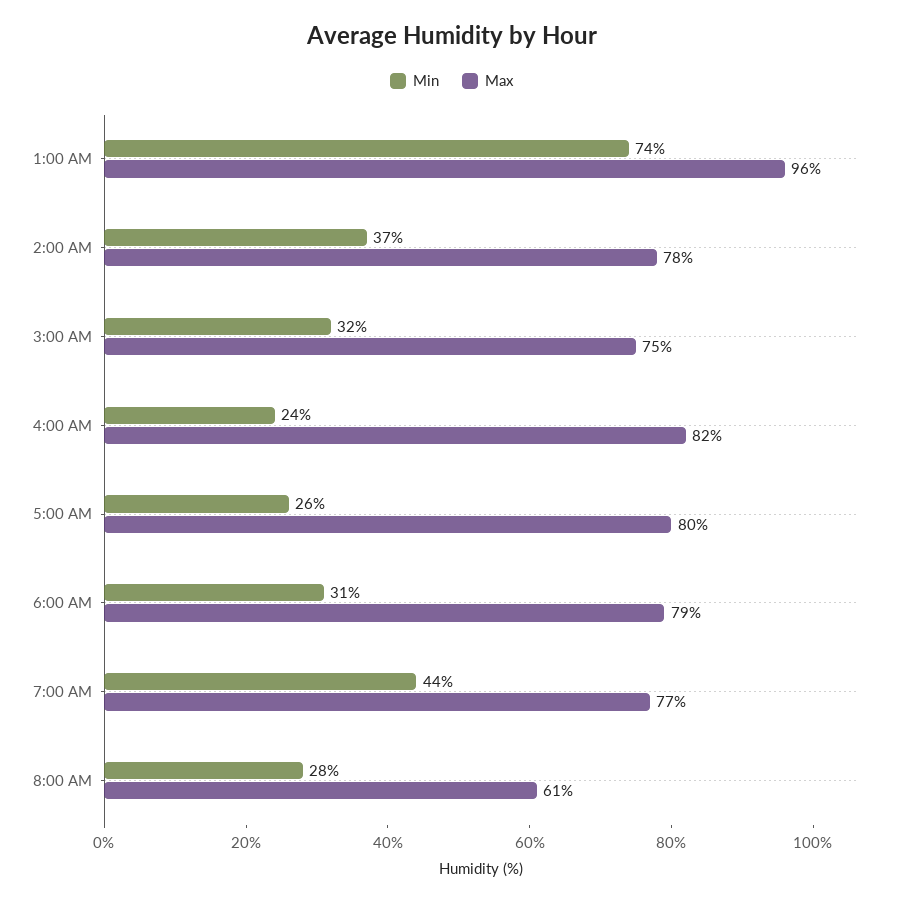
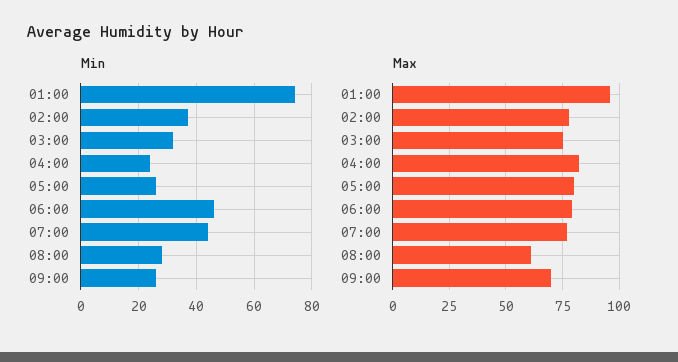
Min, 6:00 AM: 31 -> 45
Min, 09:00: none -> 25
Max, 09:00: none -> 70

